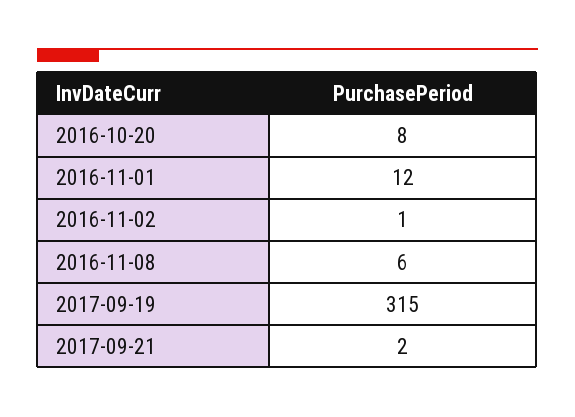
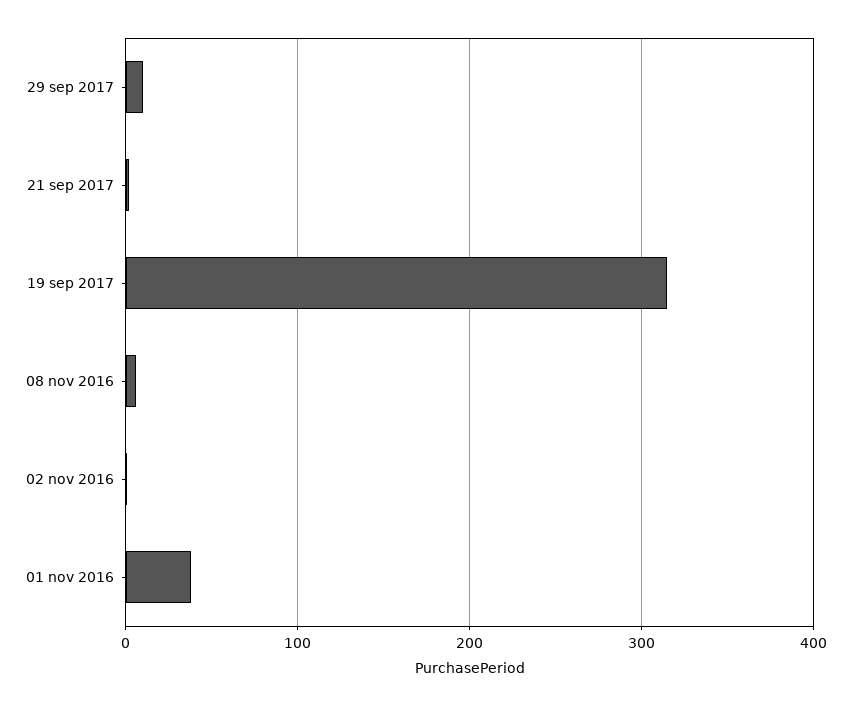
2016-10-20: 8 -> none
2016-11-01: 12 -> 40
29 sep 2017: none -> 10

